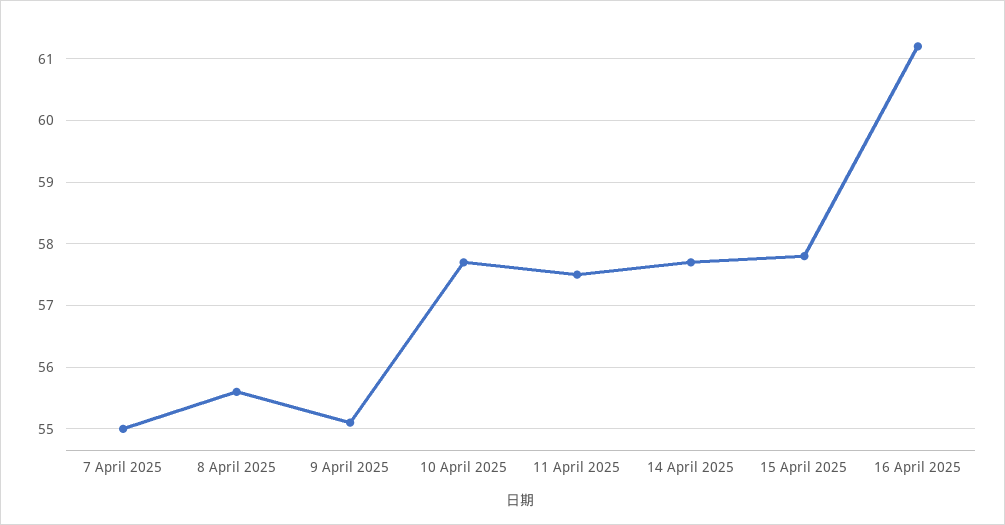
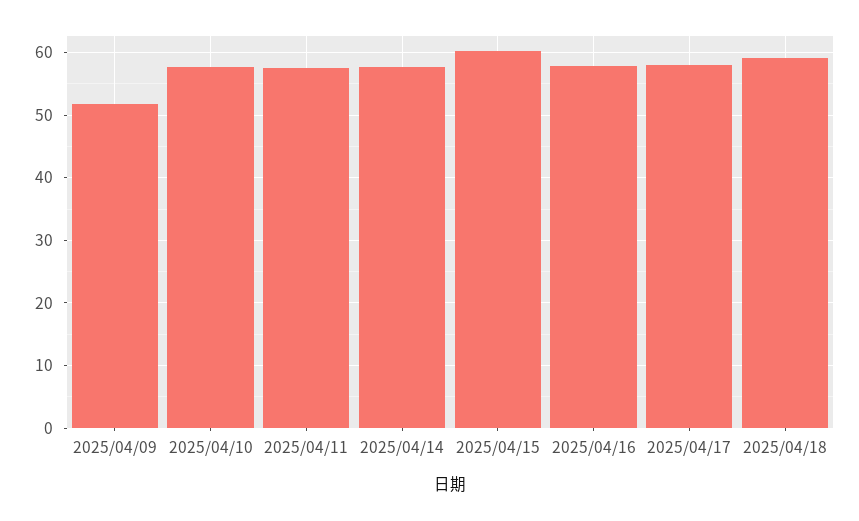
7 April 2025: 55 -> none
8 April 2025: 55.6 -> none
9 April 2025: 55.1 -> 52
15 April 2025: 57.8 -> 60
16 April 2025: 61.2 -> 58
2025/04/17: none -> 58
2025/04/18: none -> 59

